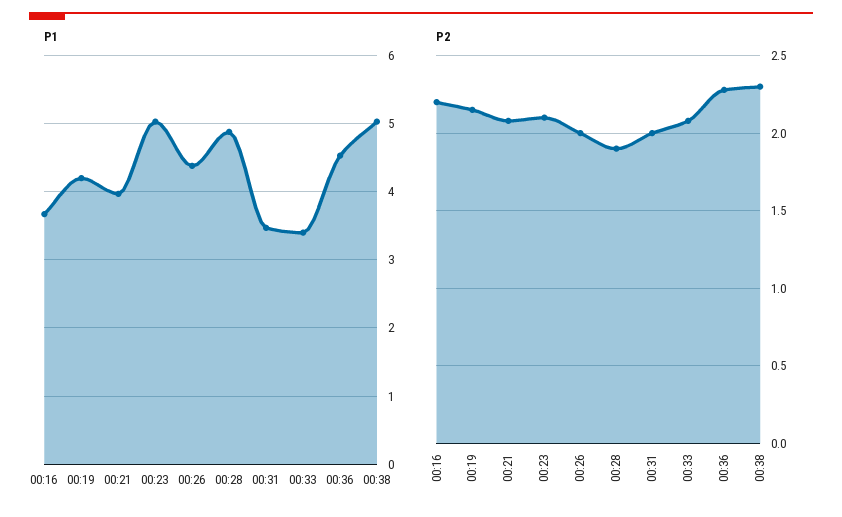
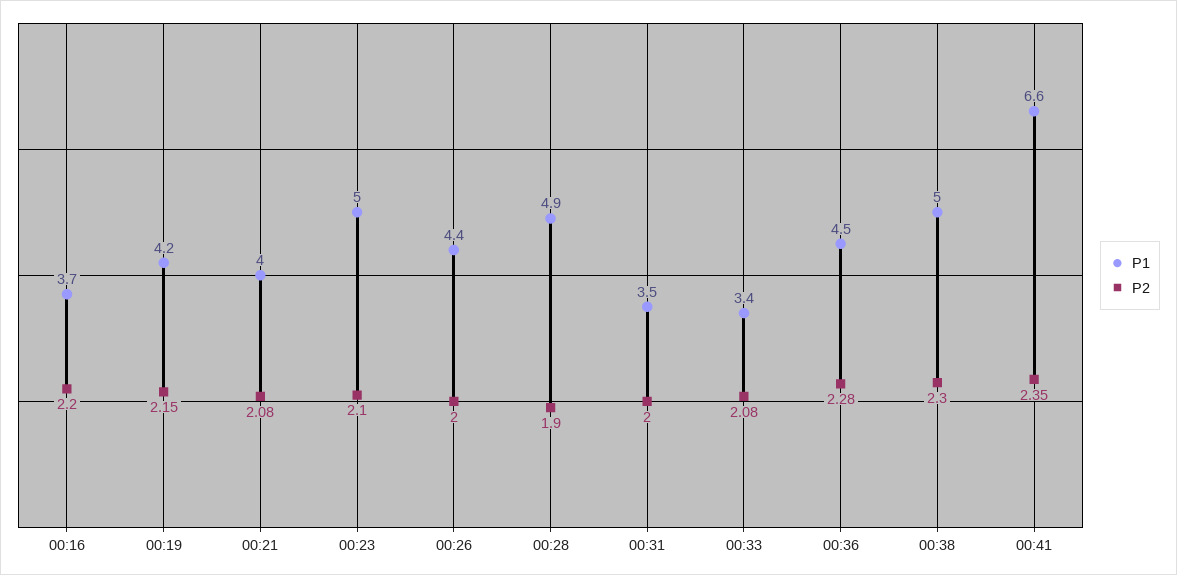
P1, 00:41: none -> 6.6
P2, 00:41: none -> 2.35

